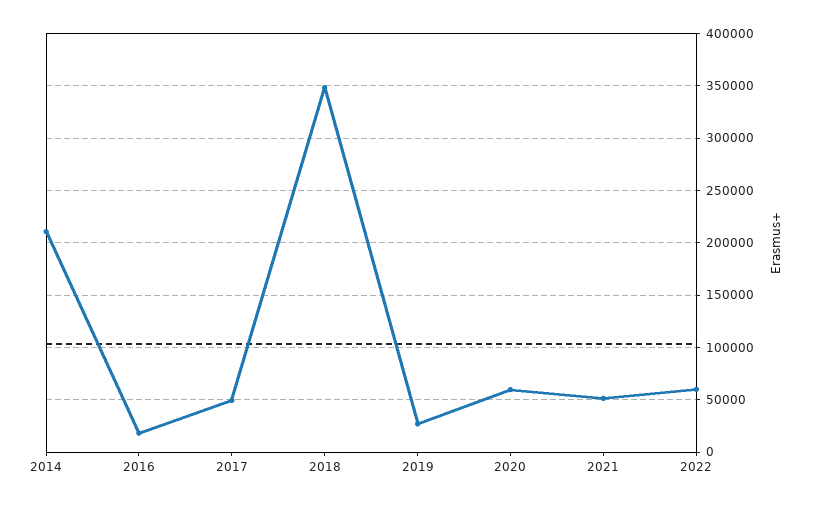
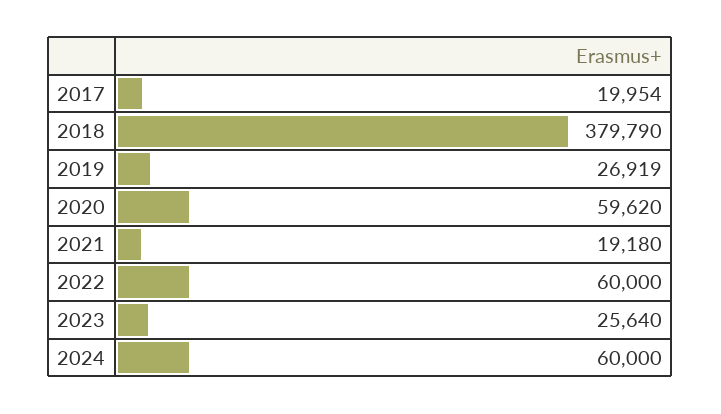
2014: 210000 -> none
2016: 20000 -> none
2017: 50000 -> 19954
2018: 350000 -> 379790
2021: 50000 -> 19180
2023: none -> 25640
2024: none -> 60000

